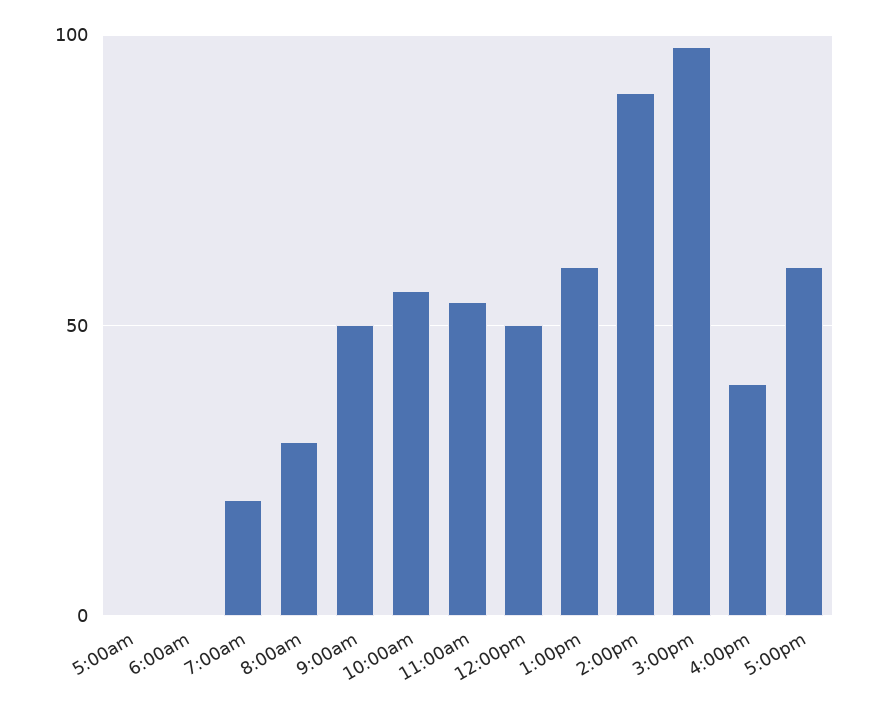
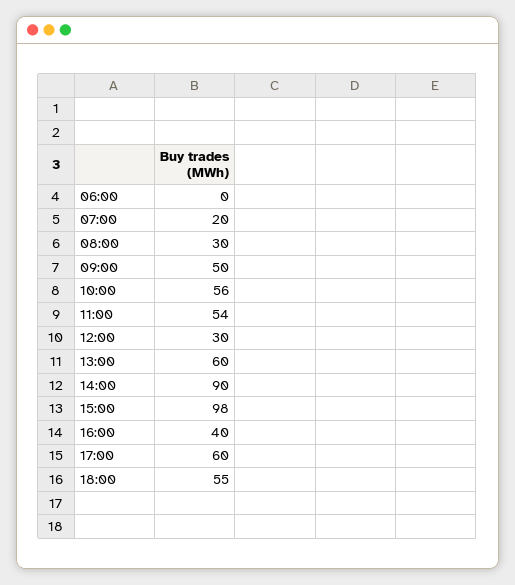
5:00am: 0 -> none
12:00pm: 50 -> 30
18:00: none -> 55

